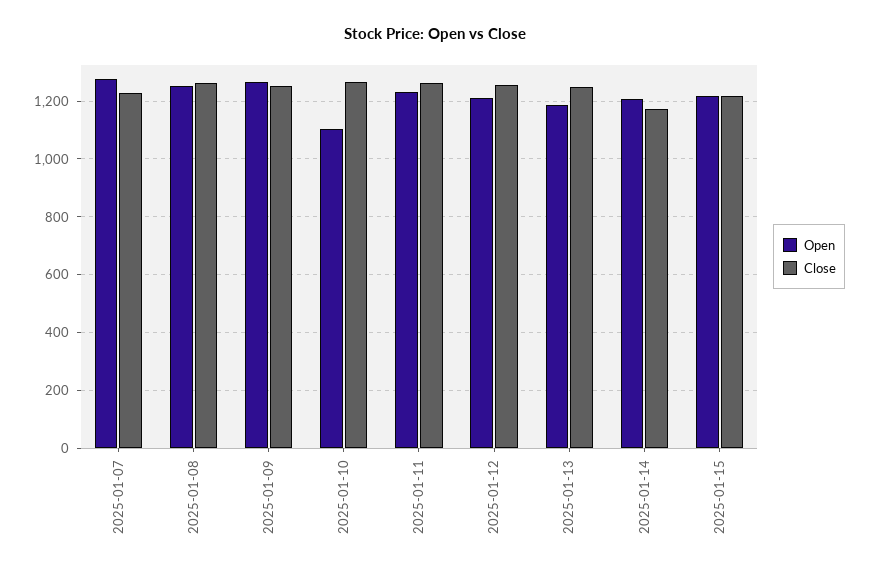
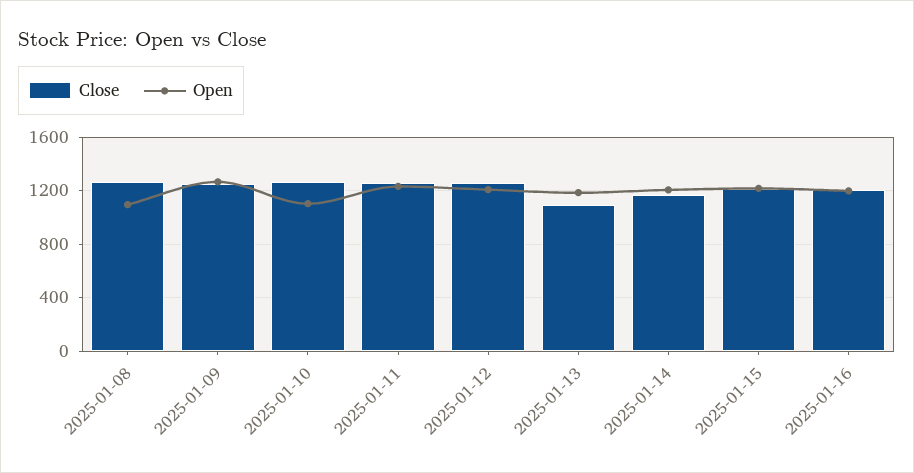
Open, 2025-01-07: 1275 -> none
Close, 2025-01-07: 1225 -> none
Open, 2025-01-08: 1250 -> 1100
Close, 2025-01-13: 1250 -> 1100
Close, 2025-01-16: none -> 1200
Open, 2025-01-16: none -> 1200

